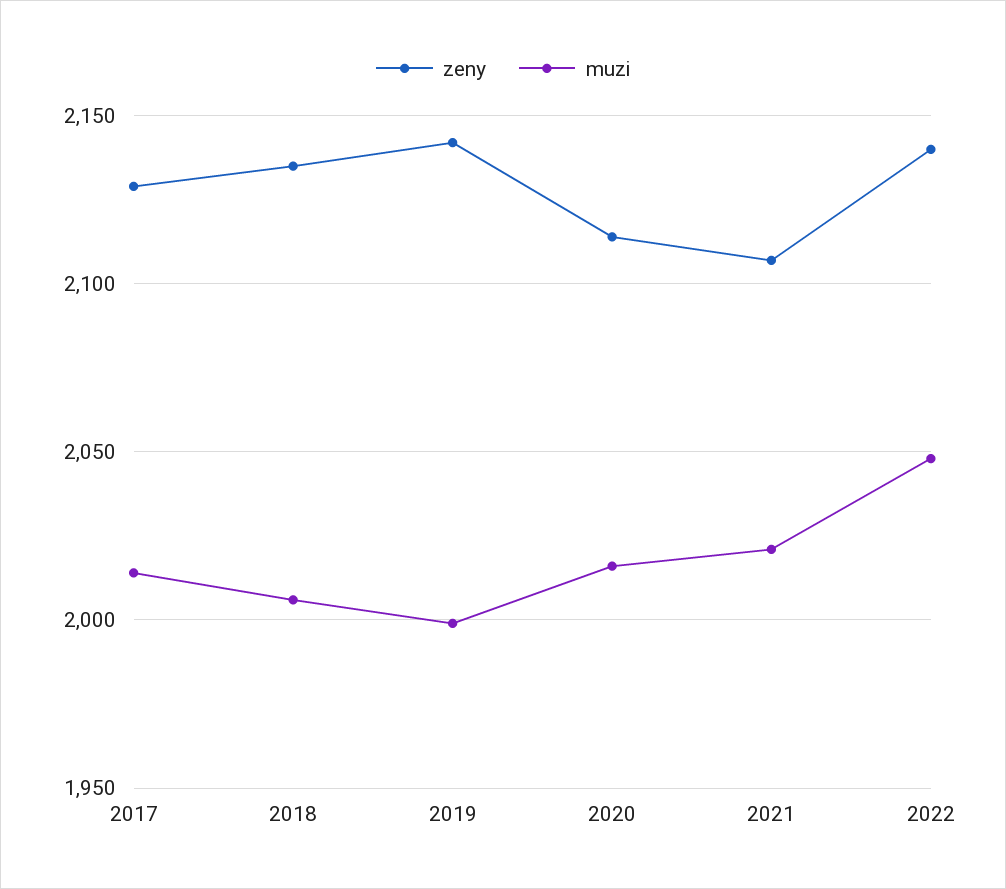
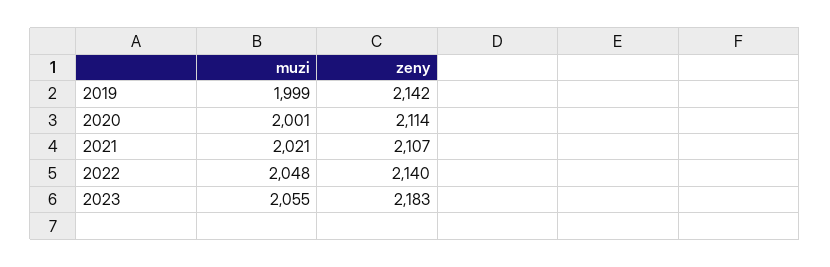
zeny, 2017: 2130 -> none
muzi, 2017: 2015 -> none
zeny, 2018: 2135 -> none
muzi, 2018: 2005 -> none
muzi, 2020: 2015 -> 2001
muzi, 2023: none -> 2055
zeny, 2023: none -> 2183

